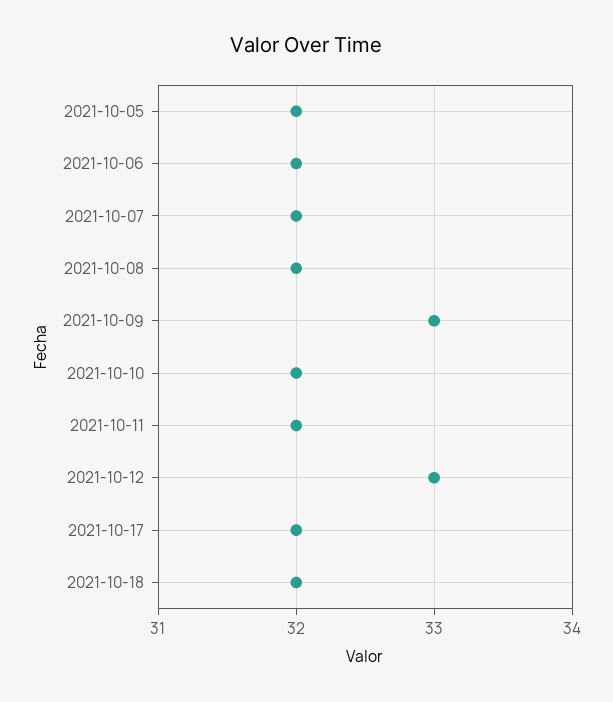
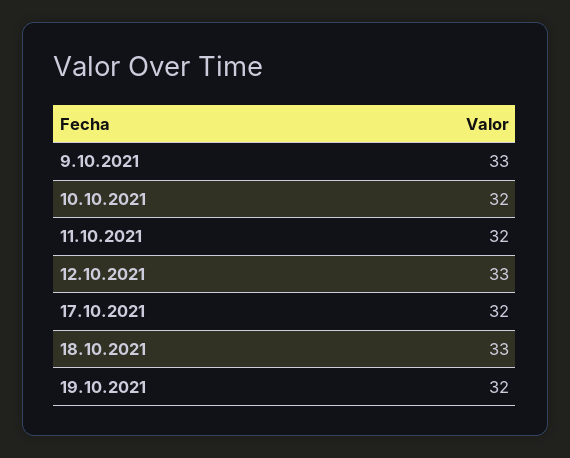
2021-10-05: 32 -> none
2021-10-06: 32 -> none
2021-10-07: 32 -> none
2021-10-08: 32 -> none
2021-10-18: 32 -> 33
19.10.2021: none -> 32

